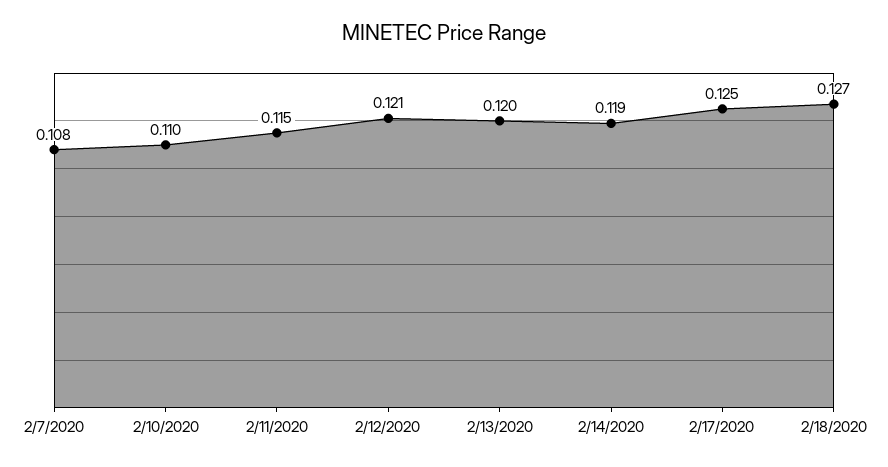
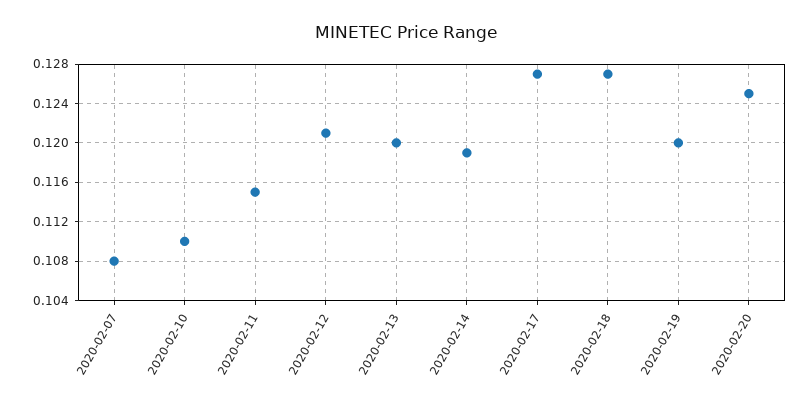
2/17/2020: 0.125 -> 0.127
2020-02-19: none -> 0.12
2020-02-20: none -> 0.125

